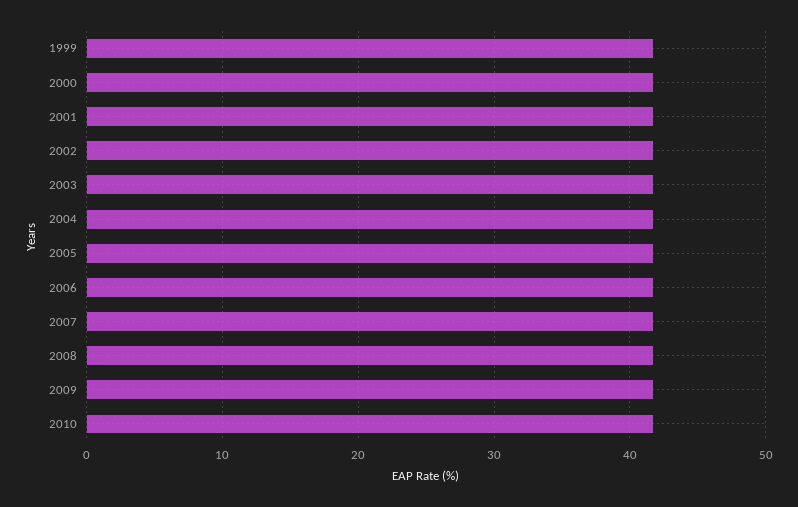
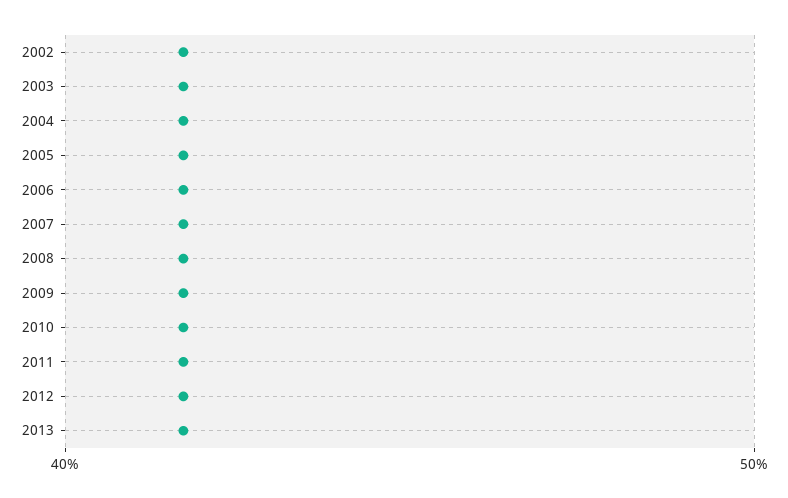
1999: 42 -> none
2000: 42 -> none
2001: 42 -> none
2011: none -> 42
2012: none -> 42
2013: none -> 42

